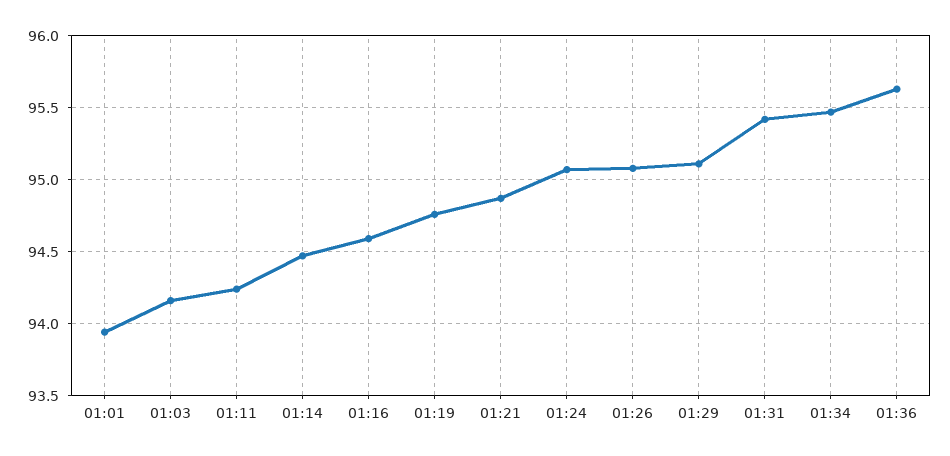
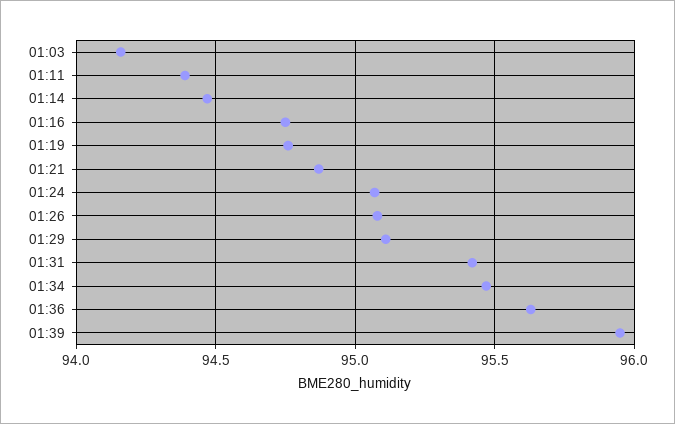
01:01: 93.95 -> none
01:11: 94.25 -> 94.4
01:16: 94.6 -> 94.75
01:39: none -> 95.95

